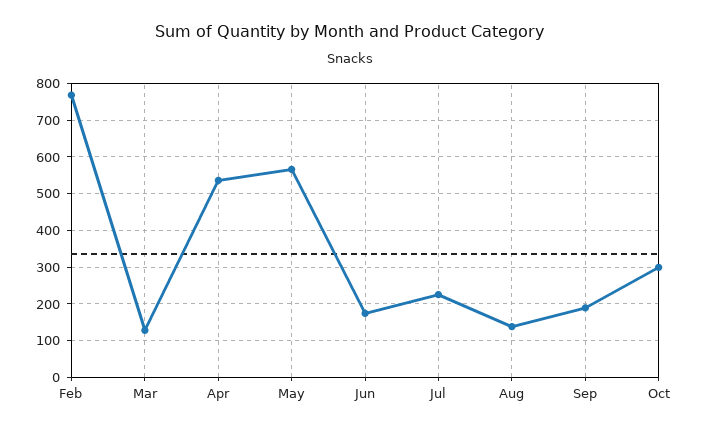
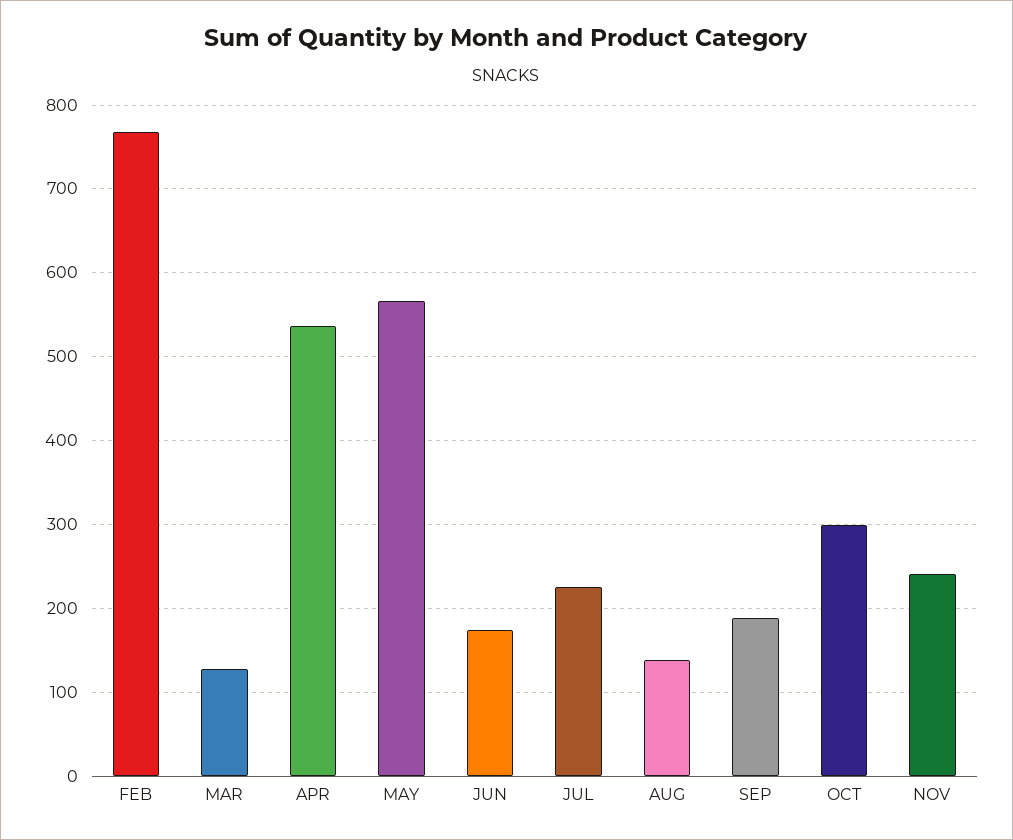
NOV: none -> 240

